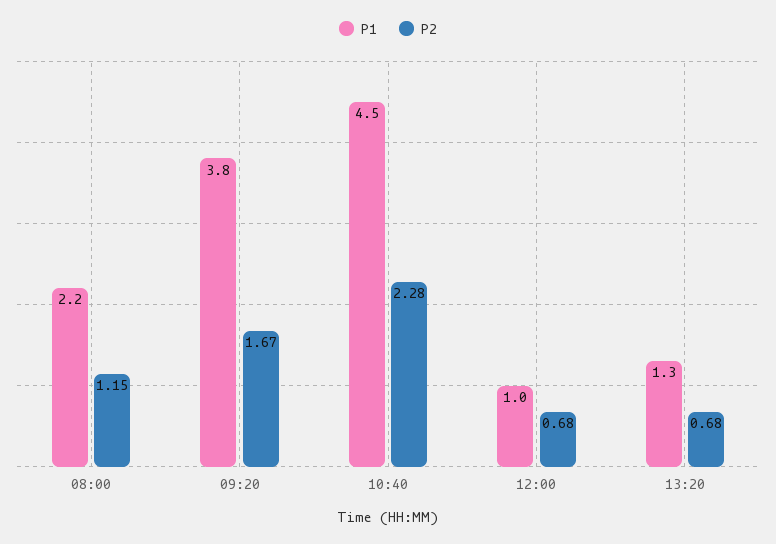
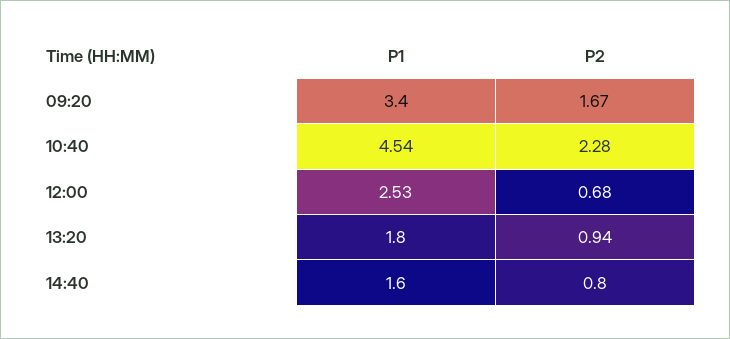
P1, 08:00: 2.2 -> none
P2, 08:00: 1.15 -> none
P1, 09:20: 3.8 -> 3.4
P1, 12:00: 1 -> 2.53
P1, 13:20: 1.3 -> 1.8
P2, 13:20: 0.68 -> 0.94
P1, 14:40: none -> 1.6
P2, 14:40: none -> 0.8

